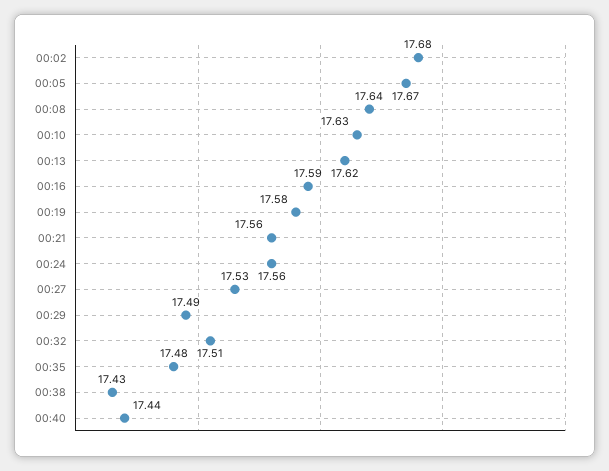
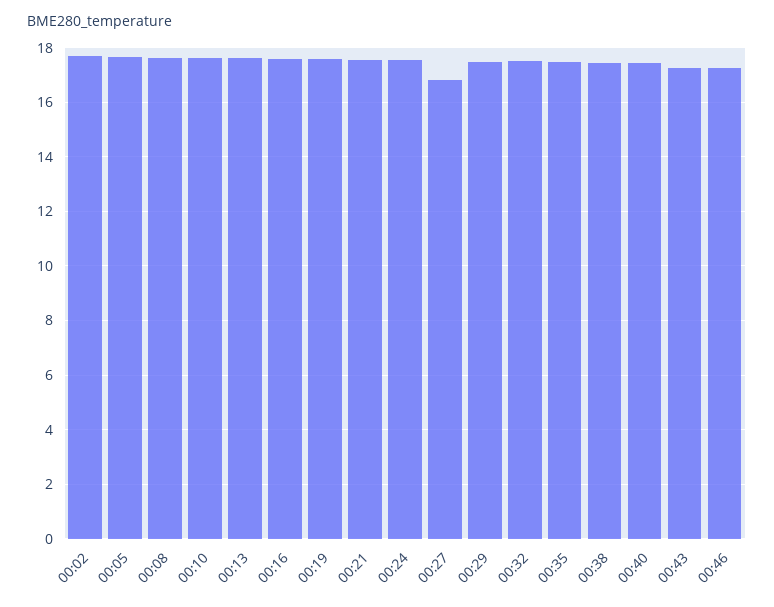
00:27: 17.53 -> 16.75
00:43: none -> 17.25
00:46: none -> 17.25

